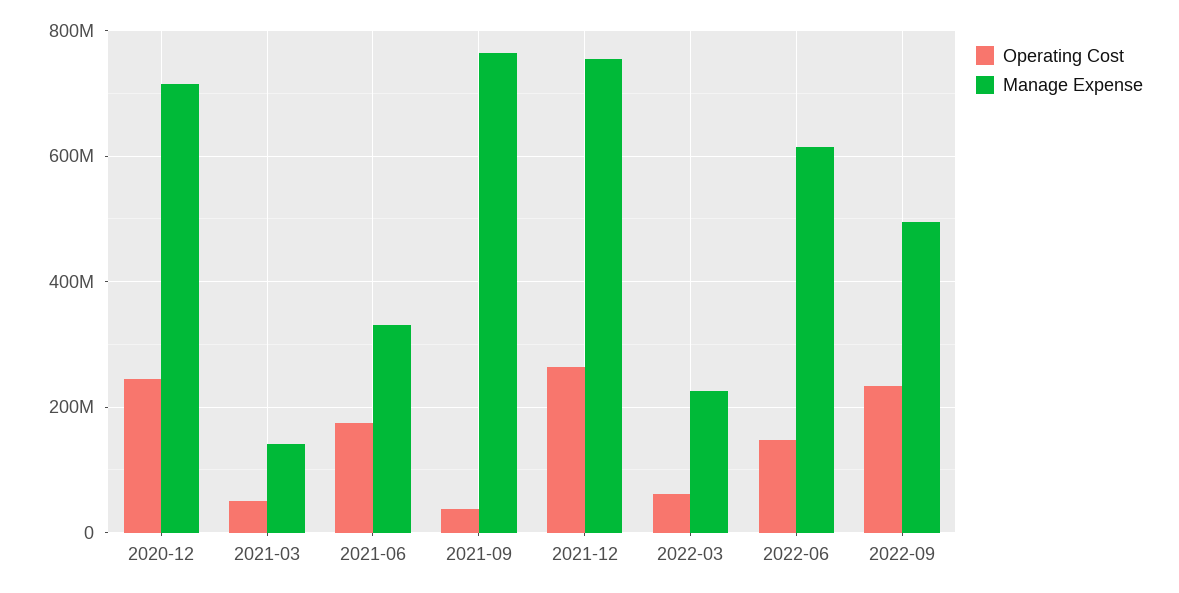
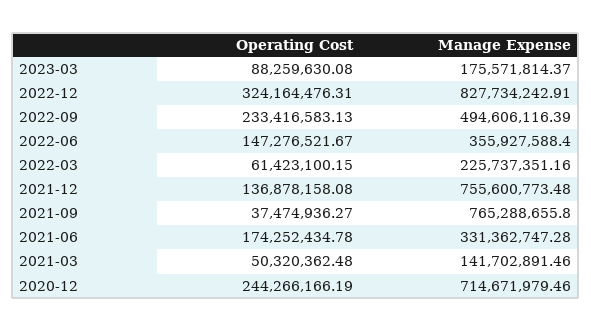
Operating Cost, 2021-12: 260000000 -> 136878158.08
Manage Expense, 2022-06: 620000000 -> 355927588.4
Operating Cost, 2023-03: none -> 88259630.08
Manage Expense, 2023-03: none -> 175571814.37
Operating Cost, 2022-12: none -> 324164476.31
Manage Expense, 2022-12: none -> 827734242.91

